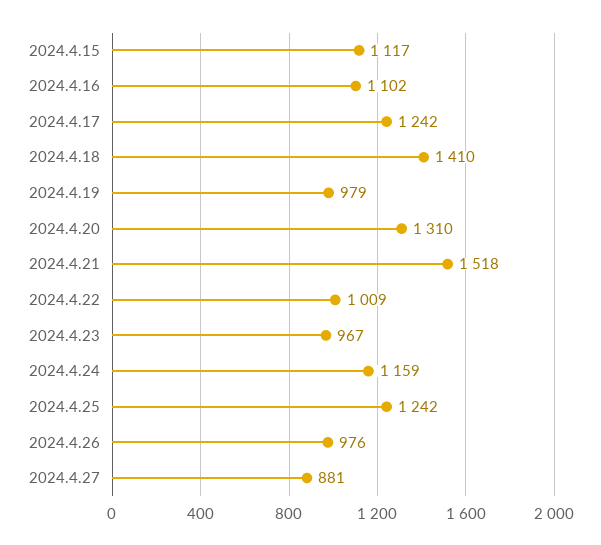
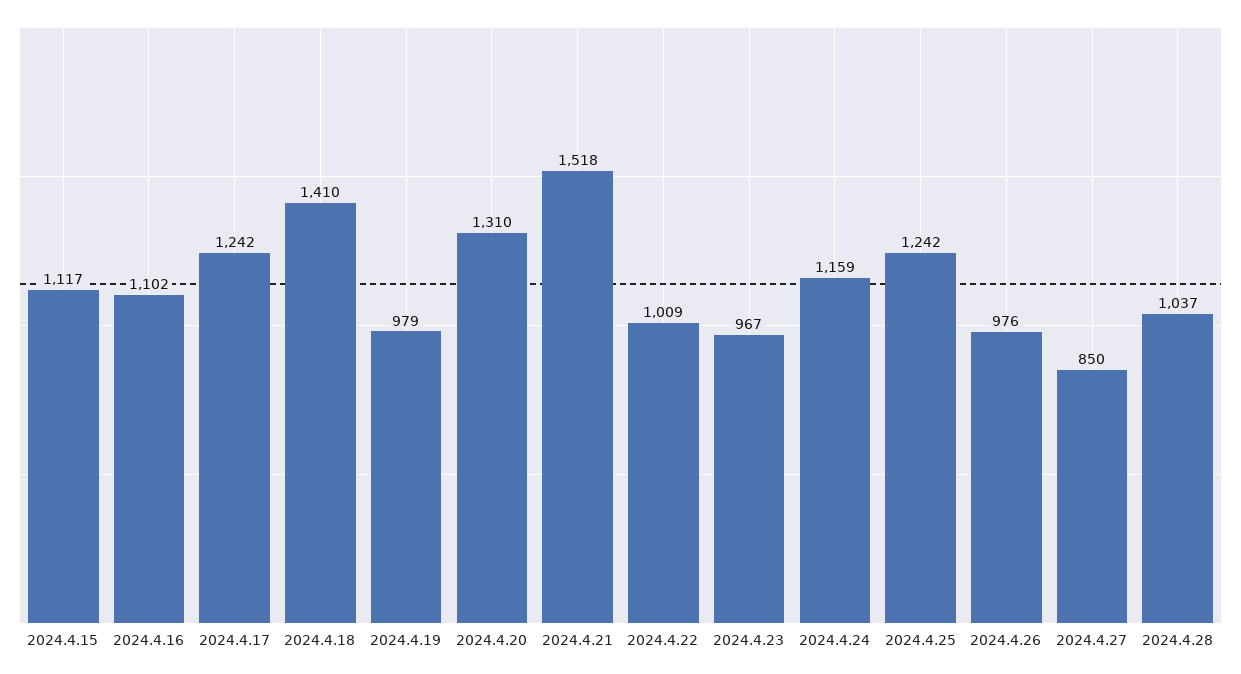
2024.4.27: 881 -> 850
2024.4.28: none -> 1037

